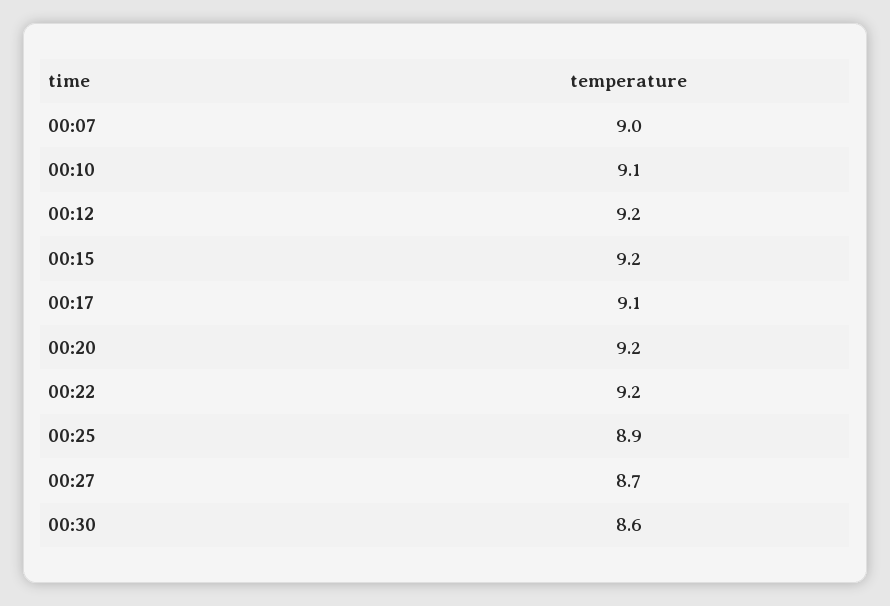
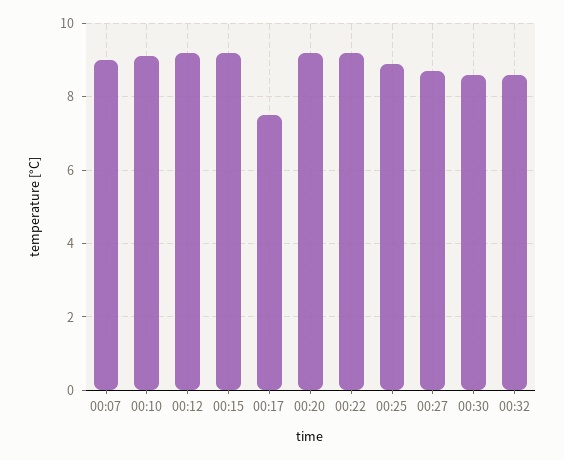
00:17: 9.1 -> 7.5
00:32: none -> 8.5

